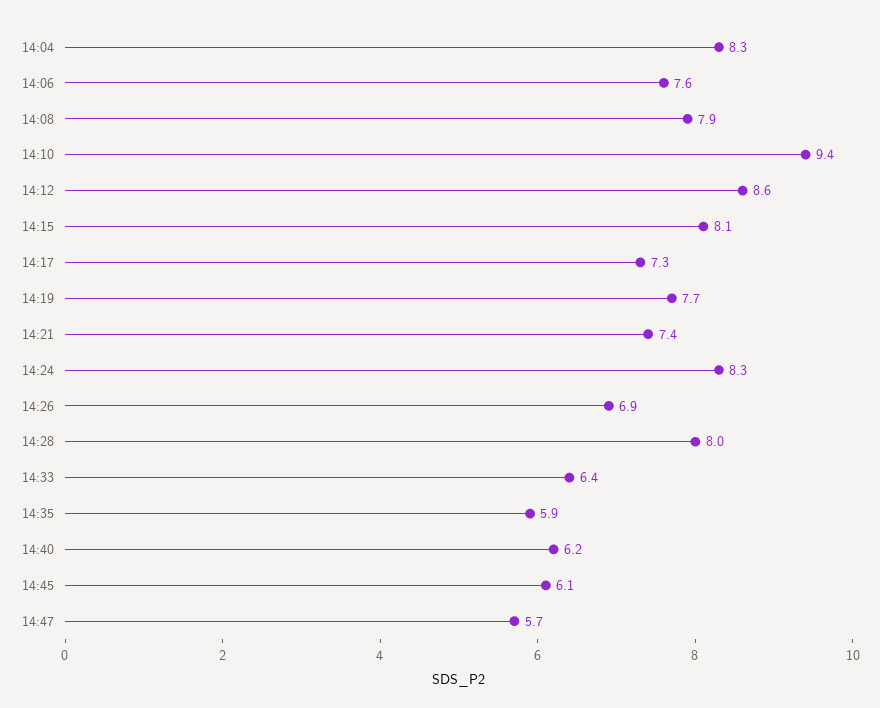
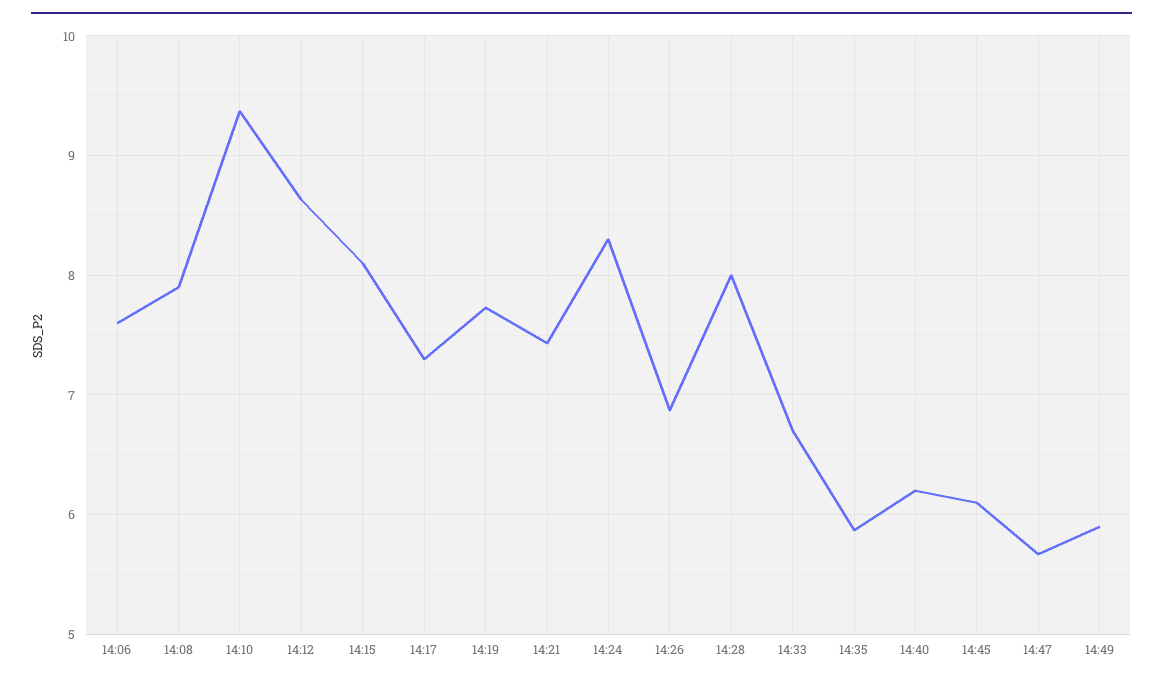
14:04: 8.3 -> none
14:33: 6.4 -> 6.7
14:49: none -> 5.9

